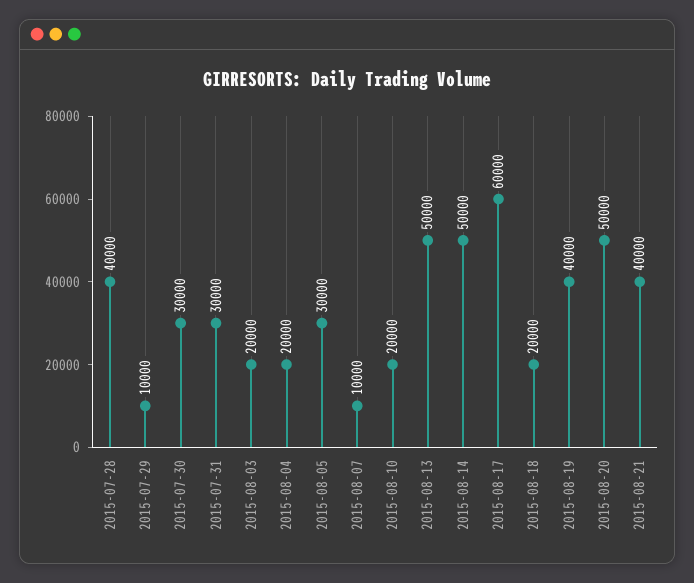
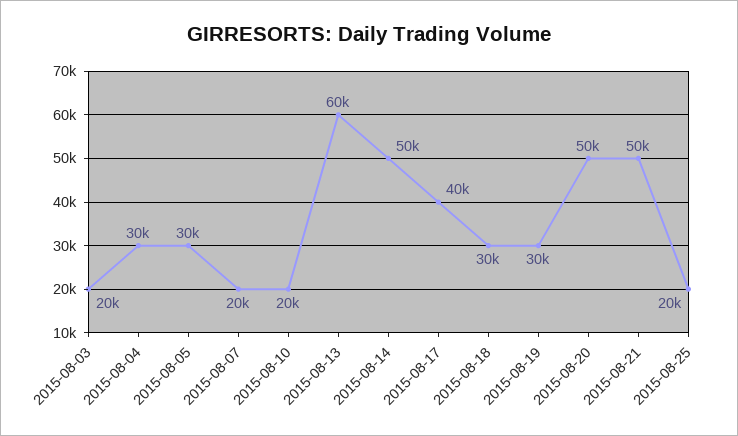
2015-07-28: 40000 -> none
2015-07-29: 10000 -> none
2015-07-30: 30000 -> none
2015-07-31: 30000 -> none
2015-08-04: 20000 -> 30000
2015-08-07: 10000 -> 20000
2015-08-13: 50000 -> 60000
2015-08-17: 60000 -> 40000
2015-08-18: 20000 -> 30000
2015-08-19: 40000 -> 30000
2015-08-21: 40000 -> 50000
2015-08-25: none -> 20000

